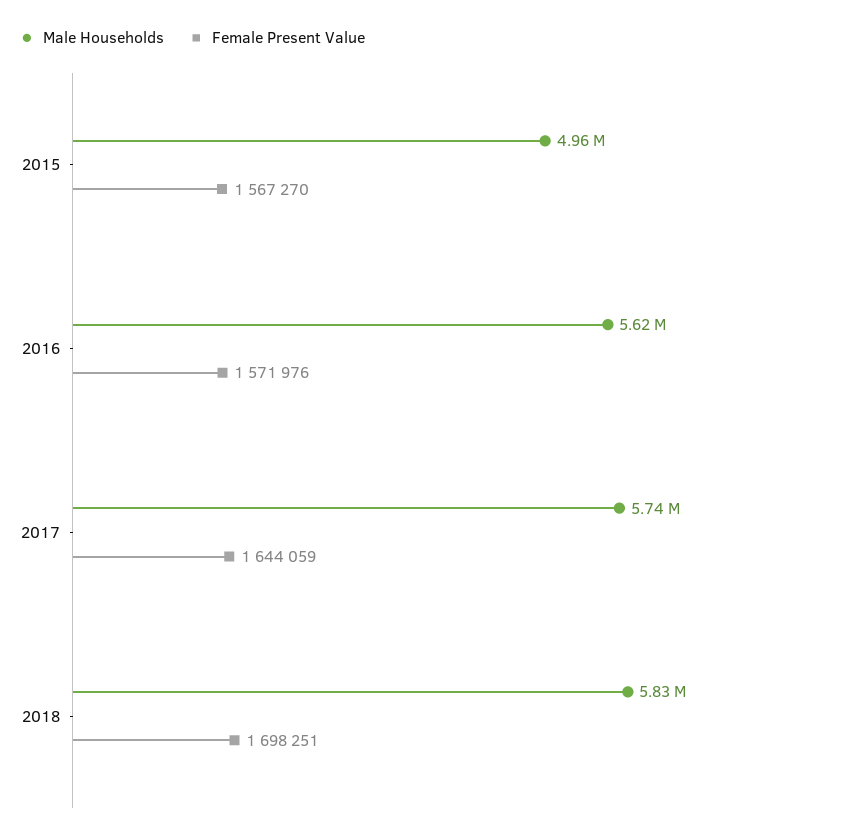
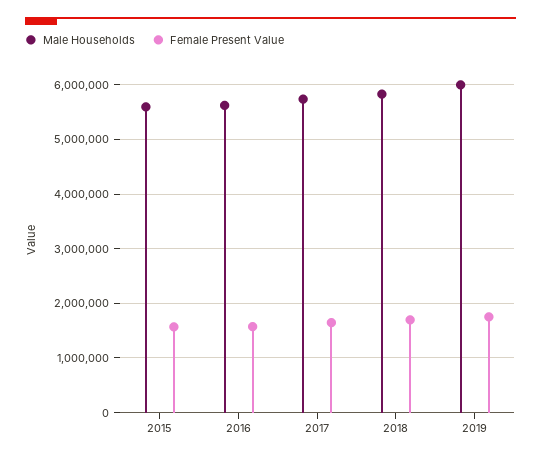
Male Households, 2015: 4960000 -> 5600000
Male Households, 2019: none -> 6000000
Female Present Value, 2019: none -> 1800000

